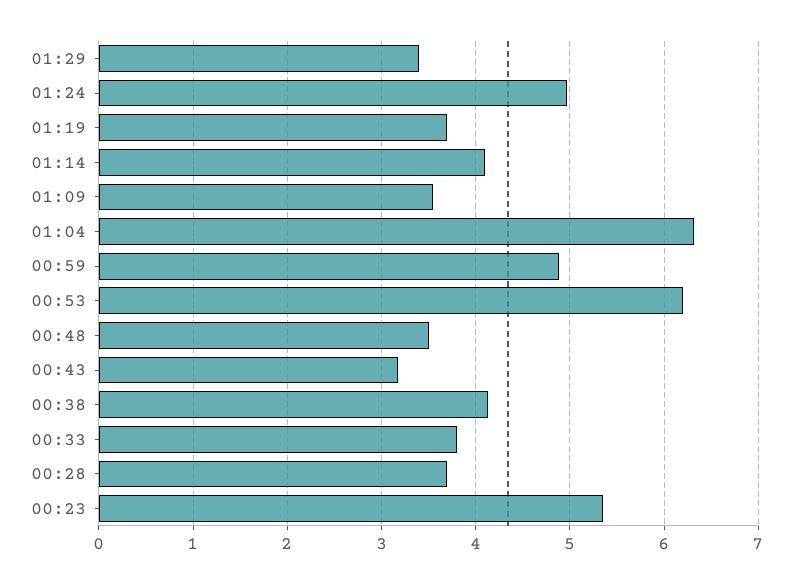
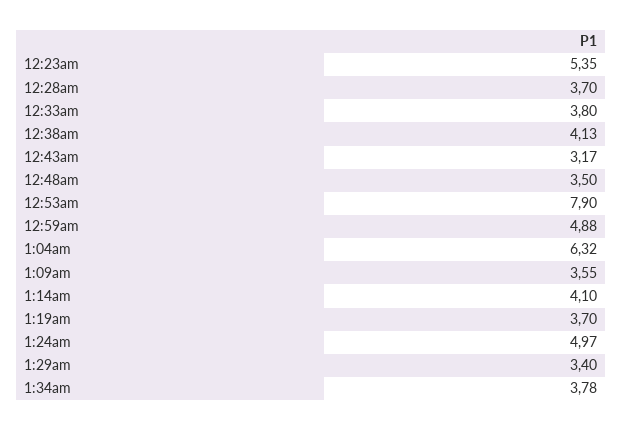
00:53: 6.2 -> 7.9
1:34am: none -> 3.78

